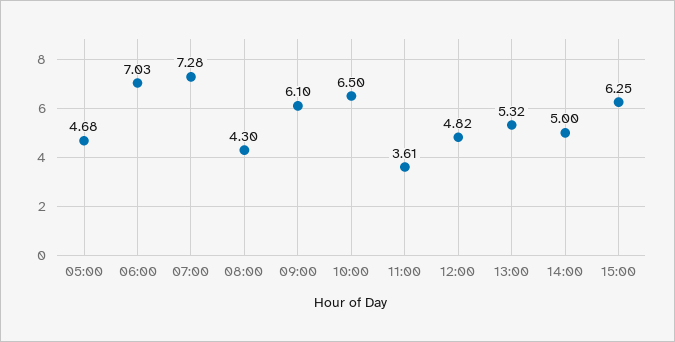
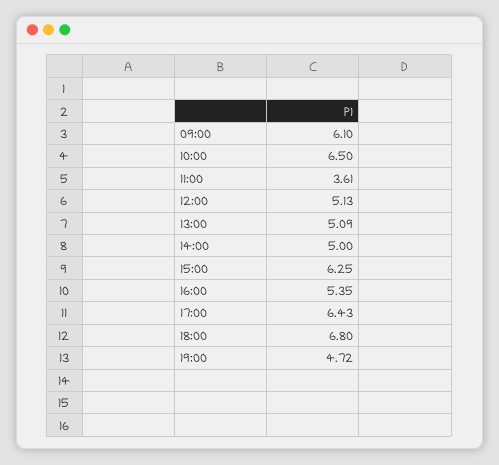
05:00: 4.68 -> none
06:00: 7.03 -> none
07:00: 7.28 -> none
08:00: 4.3 -> none
12:00: 4.82 -> 5.13
13:00: 5.32 -> 5.09
16:00: none -> 5.35
17:00: none -> 6.43
18:00: none -> 6.8
19:00: none -> 4.72

